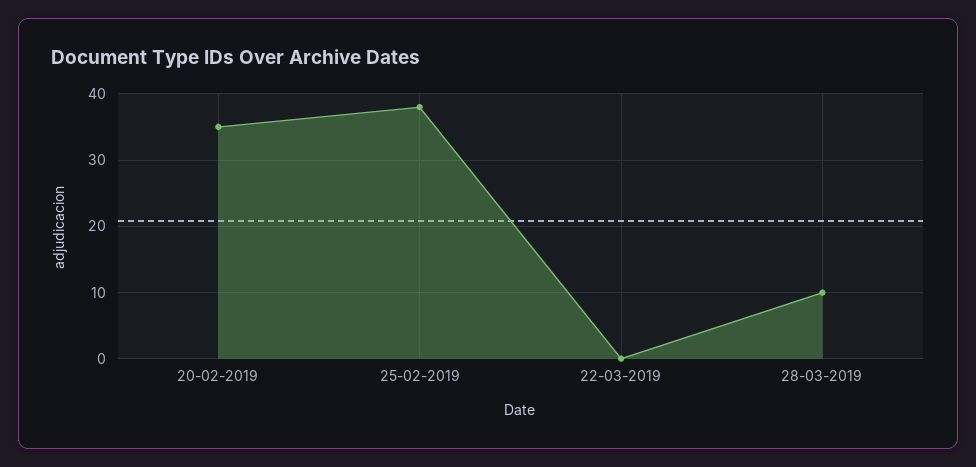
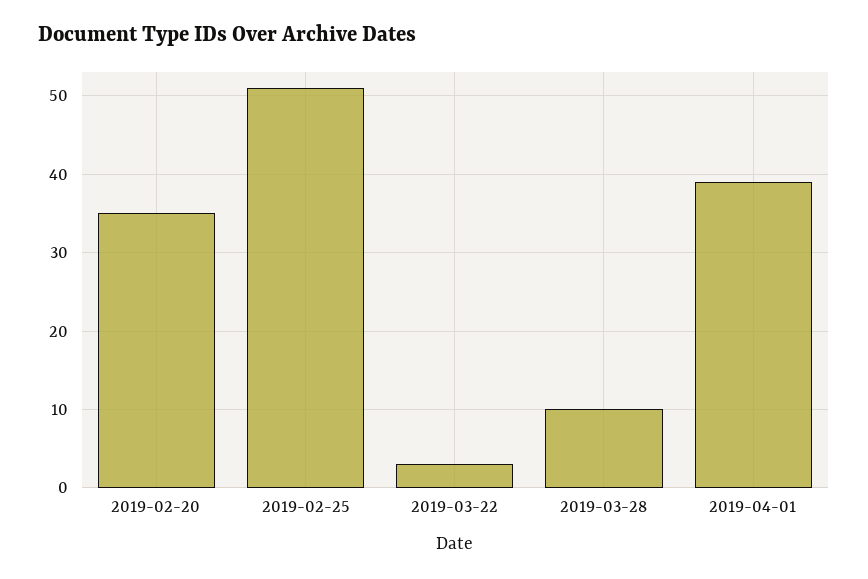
25-02-2019: 38 -> 51
22-03-2019: 0 -> 3
2019-04-01: none -> 39

